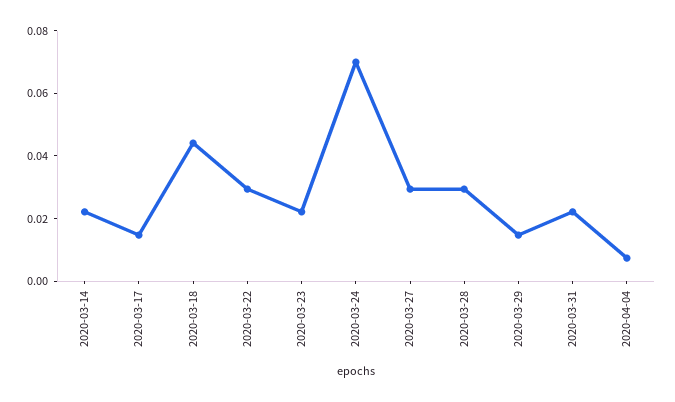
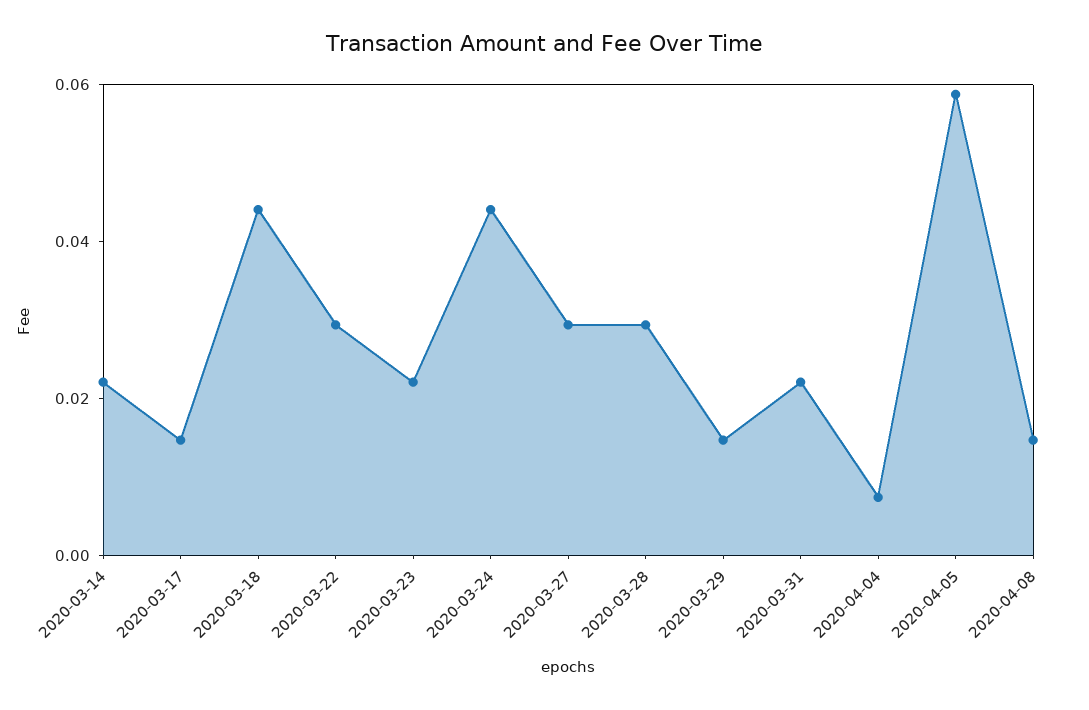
2020-03-24: 0.07 -> 0.045
2020-04-05: none -> 0.06
2020-04-08: none -> 0.015

